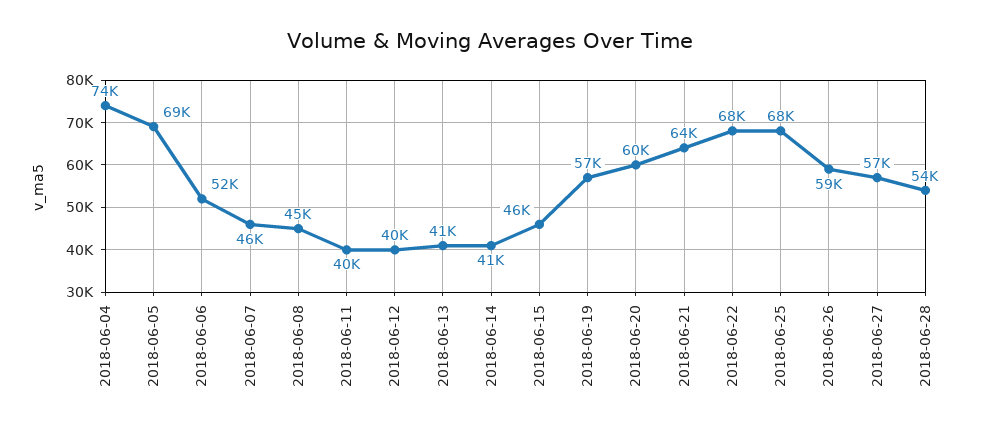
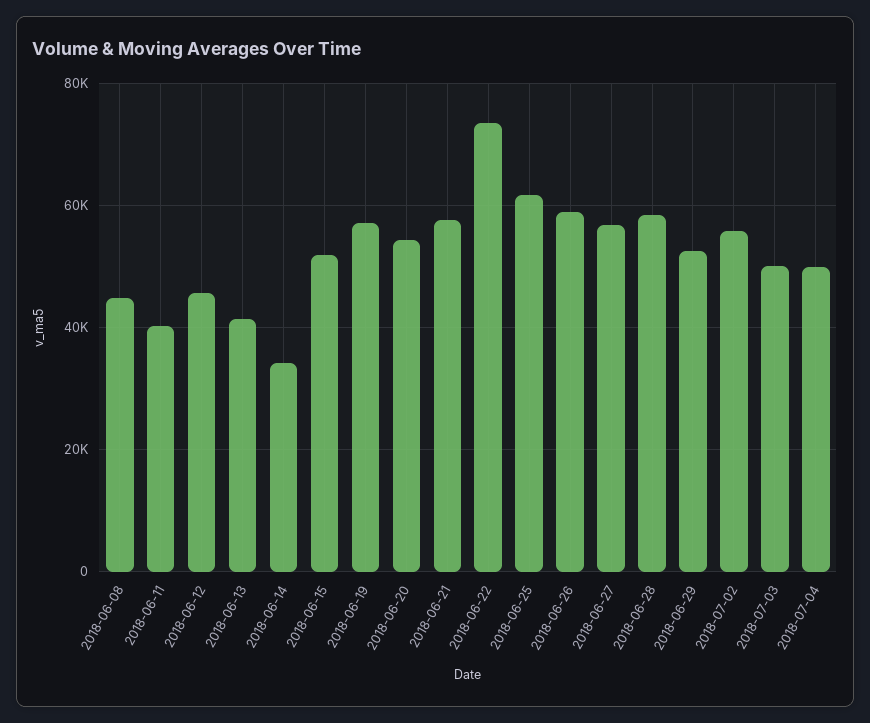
2018-06-04: 74000 -> none
2018-06-05: 69000 -> none
2018-06-06: 52000 -> none
2018-06-07: 46000 -> none
2018-06-12: 40000 -> 46000
2018-06-14: 41000 -> 34000
2018-06-15: 46000 -> 52000
2018-06-20: 60000 -> 54000
2018-06-21: 64000 -> 58000
2018-06-22: 68000 -> 74000
2018-06-25: 68000 -> 62000
2018-06-28: 54000 -> 58000
2018-06-29: none -> 52000
2018-07-02: none -> 56000
2018-07-03: none -> 50000
2018-07-04: none -> 50000

